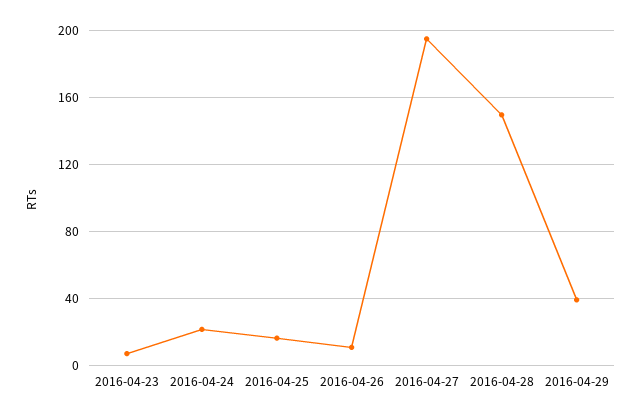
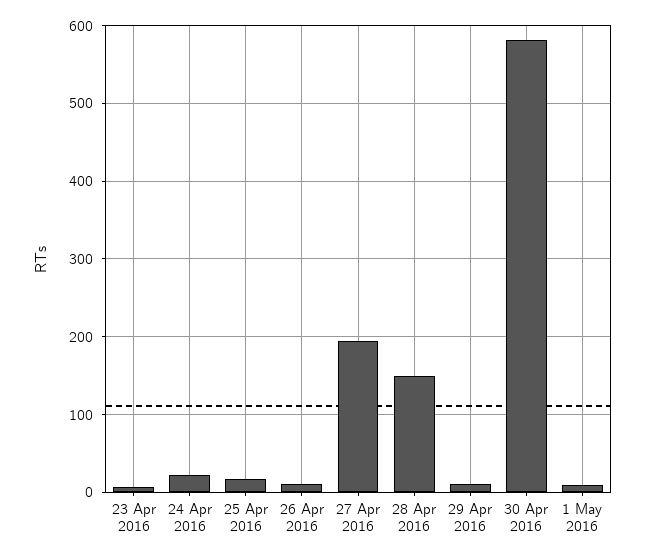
2016-04-29: 40 -> 10
30 Apr 2016: none -> 580
1 May 2016: none -> 10

